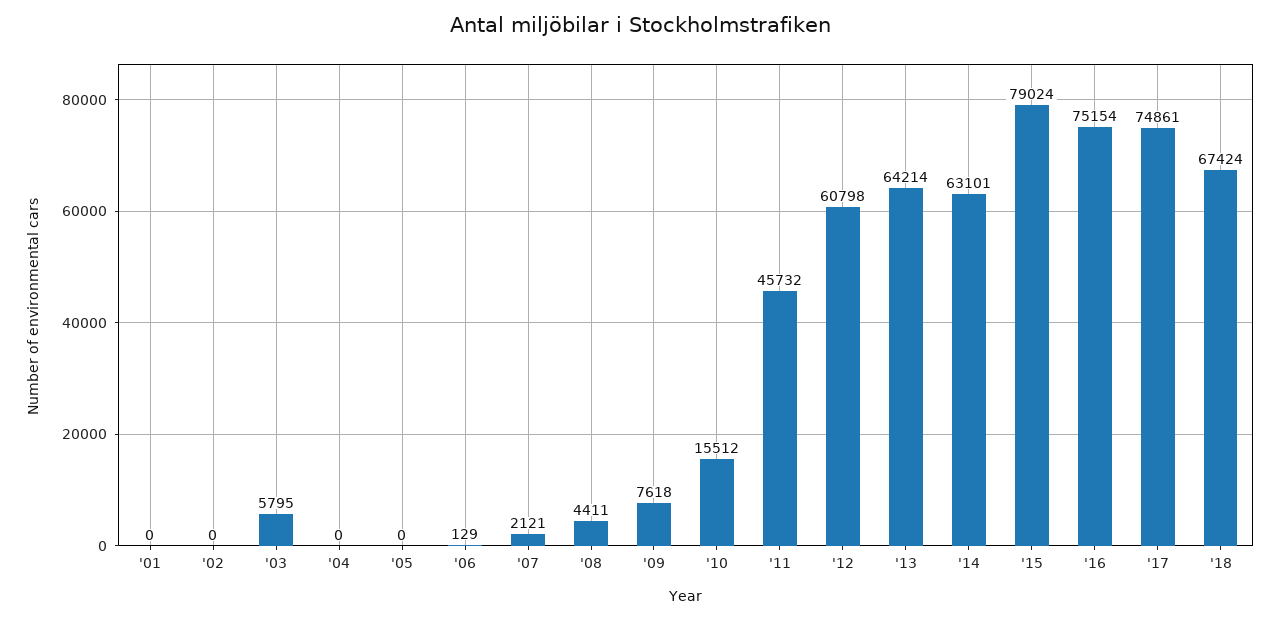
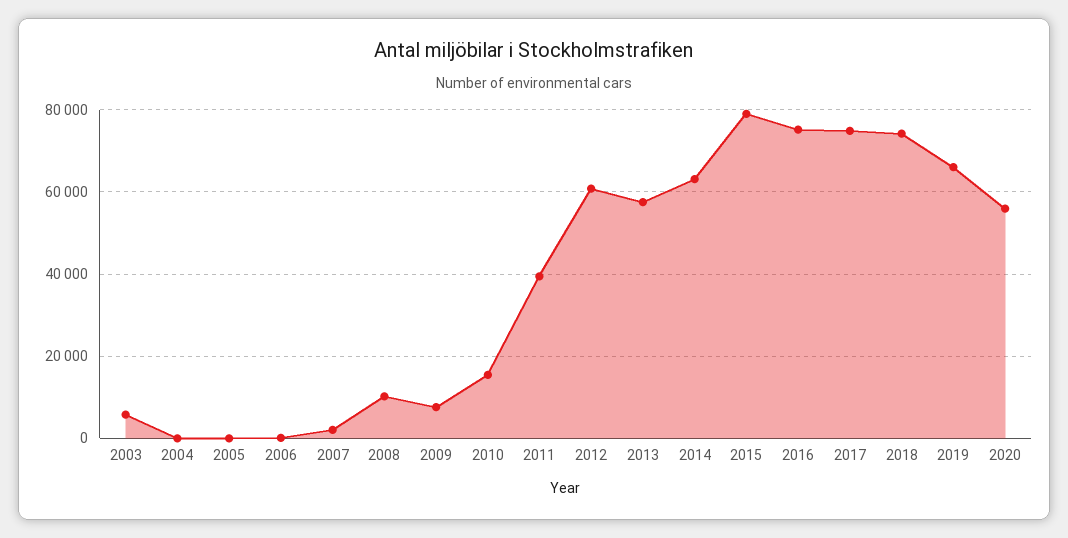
'01: 0 -> none
'02: 0 -> none
'08: 4411 -> 10000
'11: 45732 -> 40000
'13: 64214 -> 58000
'18: 67424 -> 74000
2019: none -> 66000
2020: none -> 56000

